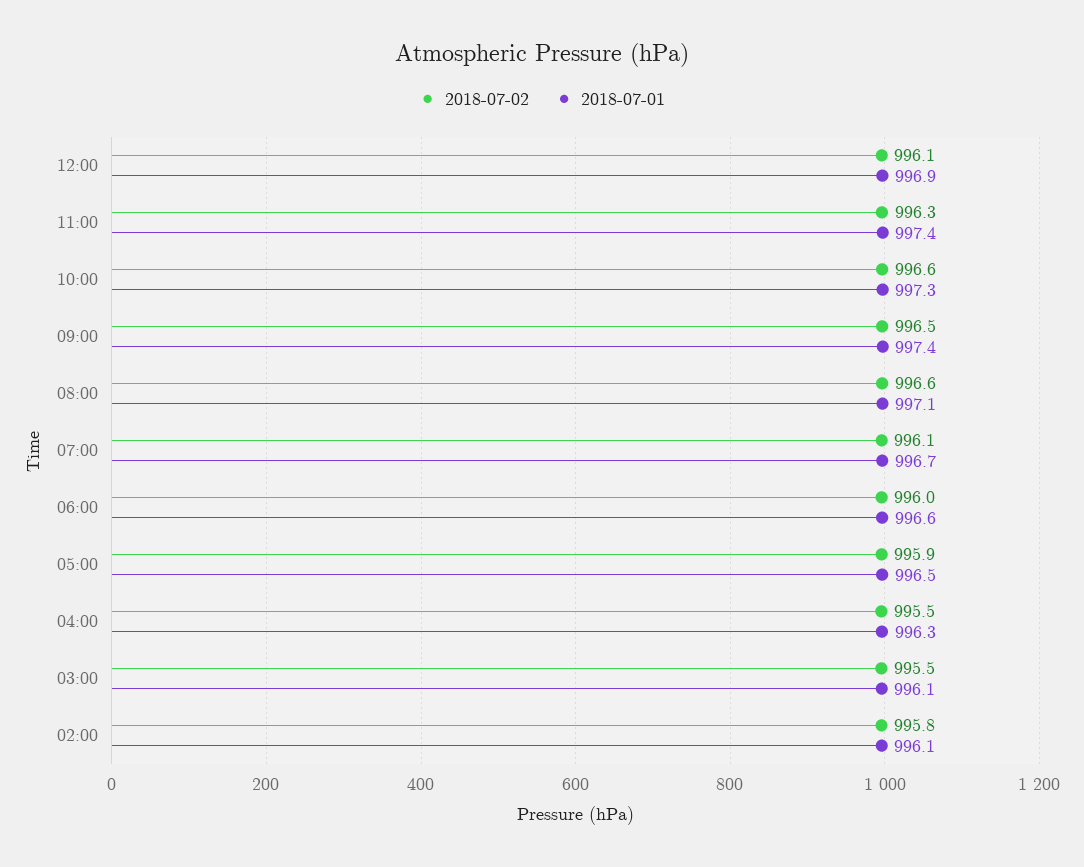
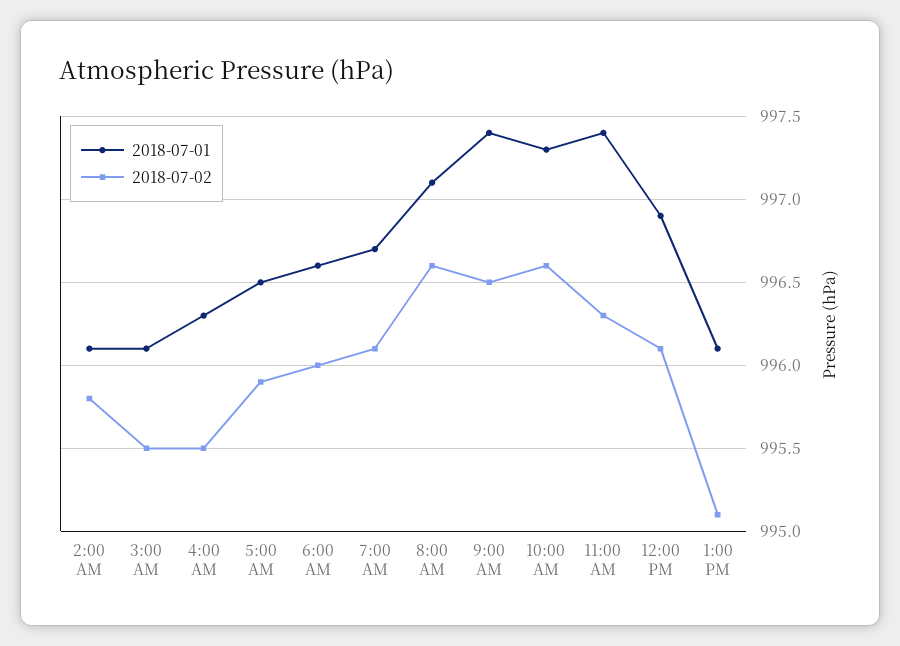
2018-07-01, 1:00 PM: none -> 996.1
2018-07-02, 1:00 PM: none -> 995.1

